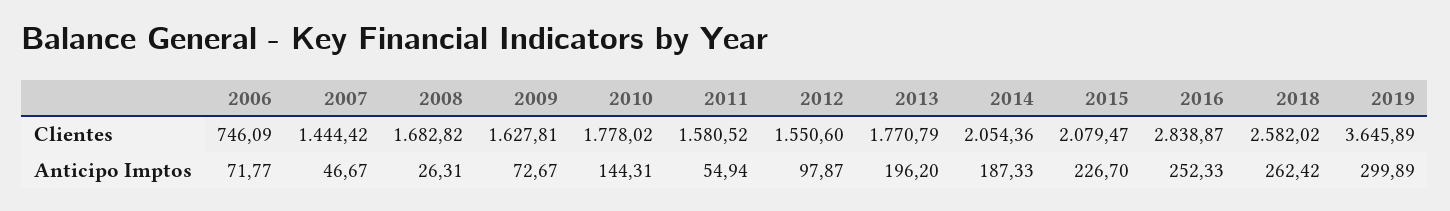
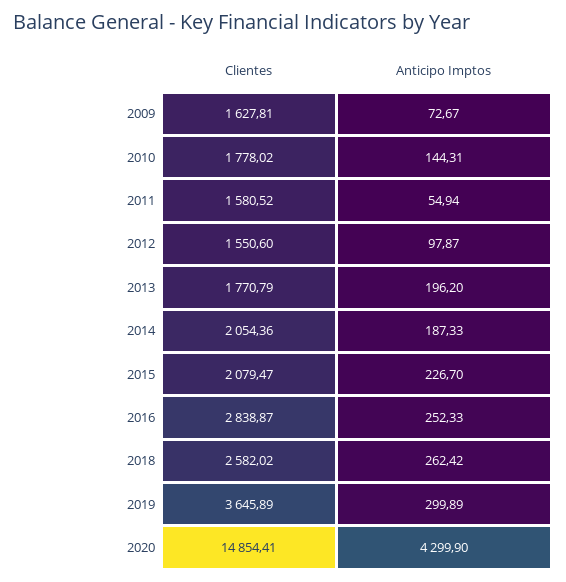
2006, Clientes: 746.09 -> none
2007, Clientes: 1444.42 -> none
2008, Clientes: 1682.82 -> none
2006, Anticipo Imptos: 71.77 -> none
2007, Anticipo Imptos: 46.67 -> none
2008, Anticipo Imptos: 26.31 -> none
2020, Clientes: none -> 14854.41
2020, Anticipo Imptos: none -> 4299.9

